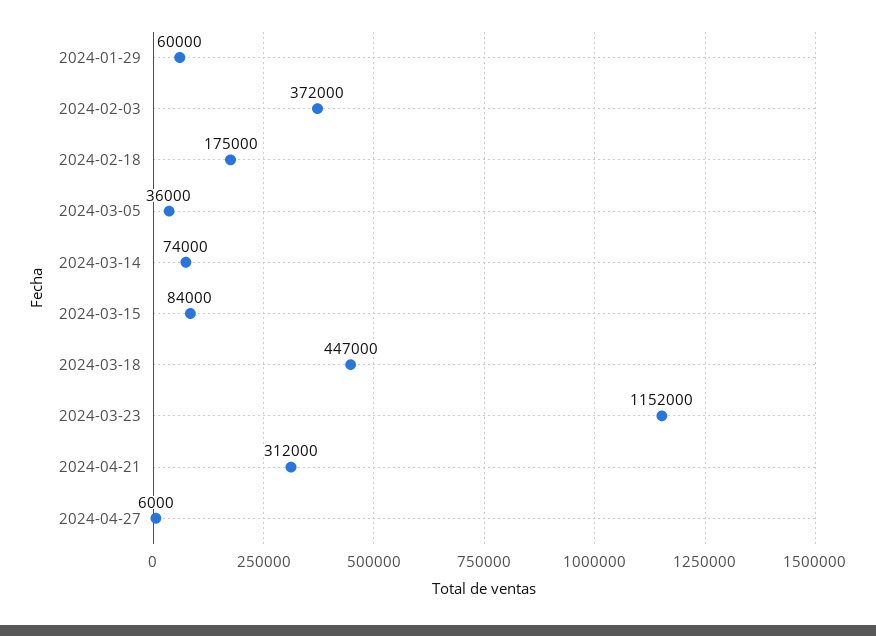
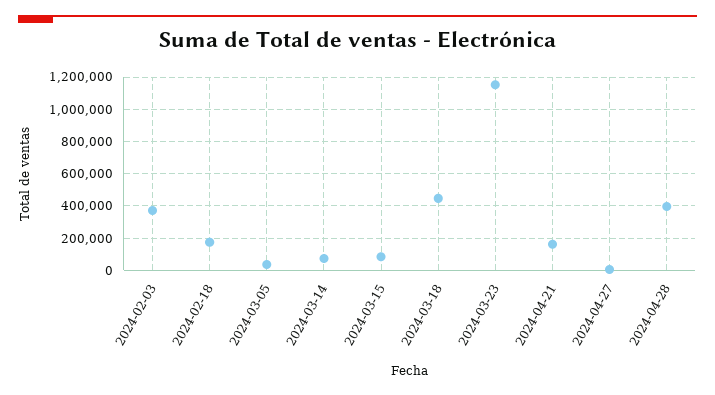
2024-01-29: 60000 -> none
2024-04-21: 312000 -> 150000
2024-04-28: none -> 400000

